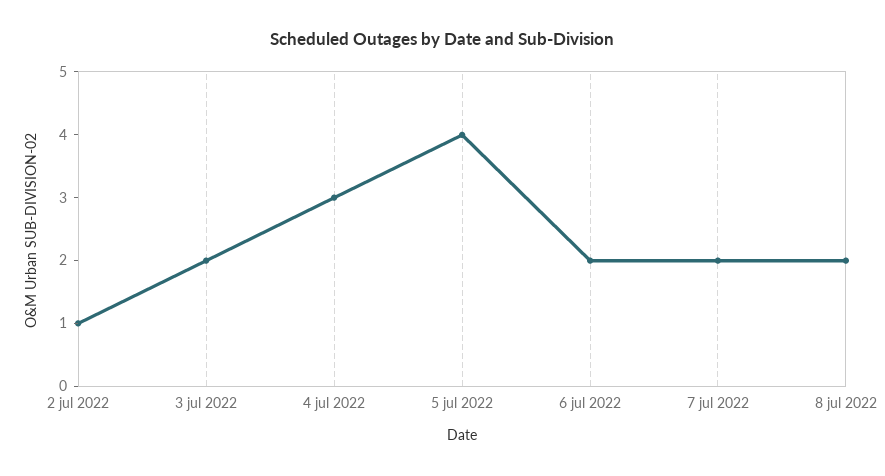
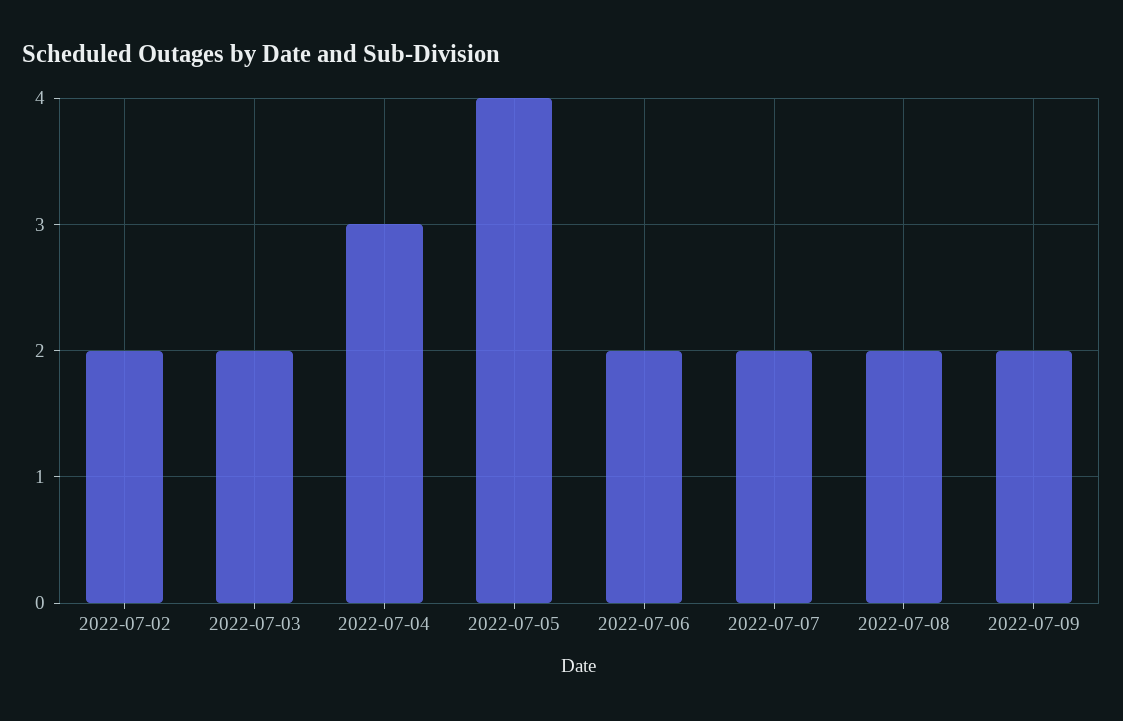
2 jul 2022: 1 -> 2
2022-07-09: none -> 2

